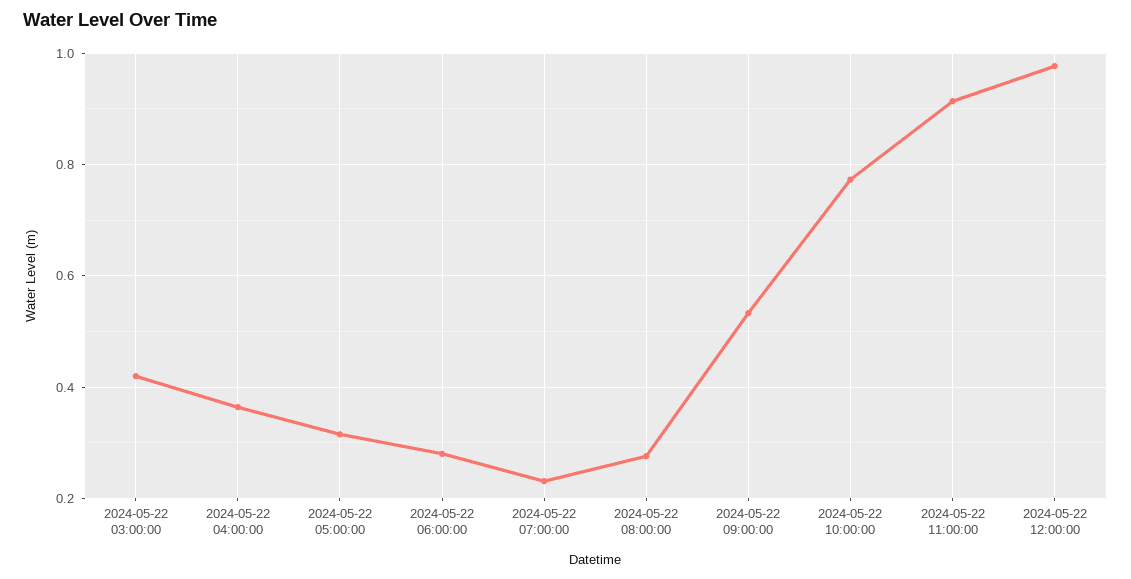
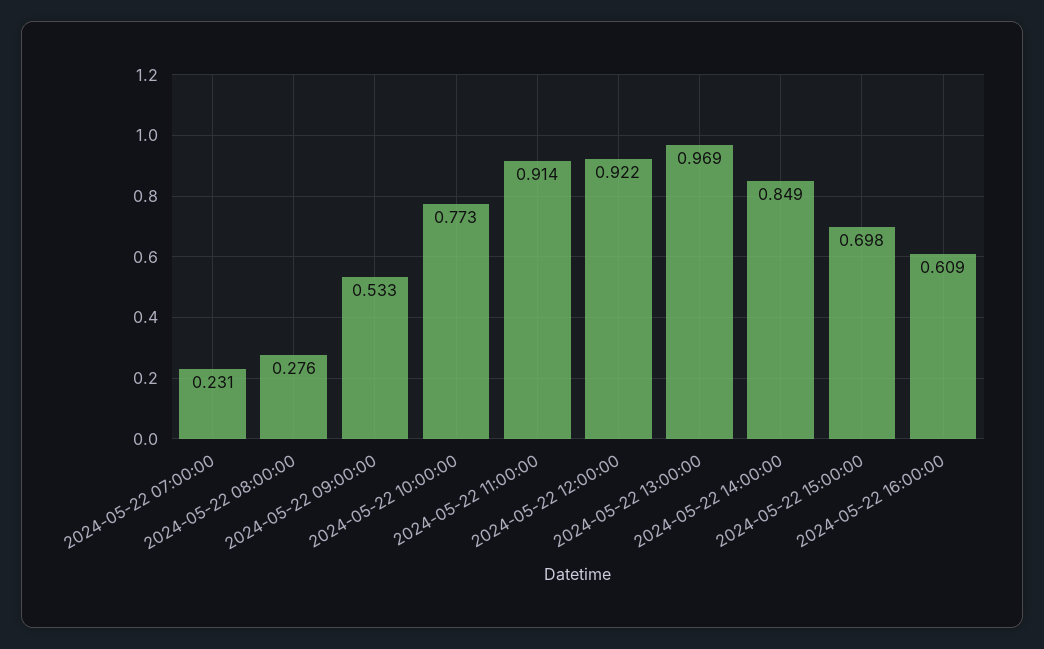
2024-05-22 03:00:00: 0.42 -> none
2024-05-22 04:00:00: 0.36 -> none
2024-05-22 05:00:00: 0.32 -> none
2024-05-22 06:00:00: 0.28 -> none
2024-05-22 12:00:00: 0.98 -> 0.922
2024-05-22 13:00:00: none -> 0.969
2024-05-22 14:00:00: none -> 0.849
2024-05-22 15:00:00: none -> 0.698
2024-05-22 16:00:00: none -> 0.609

